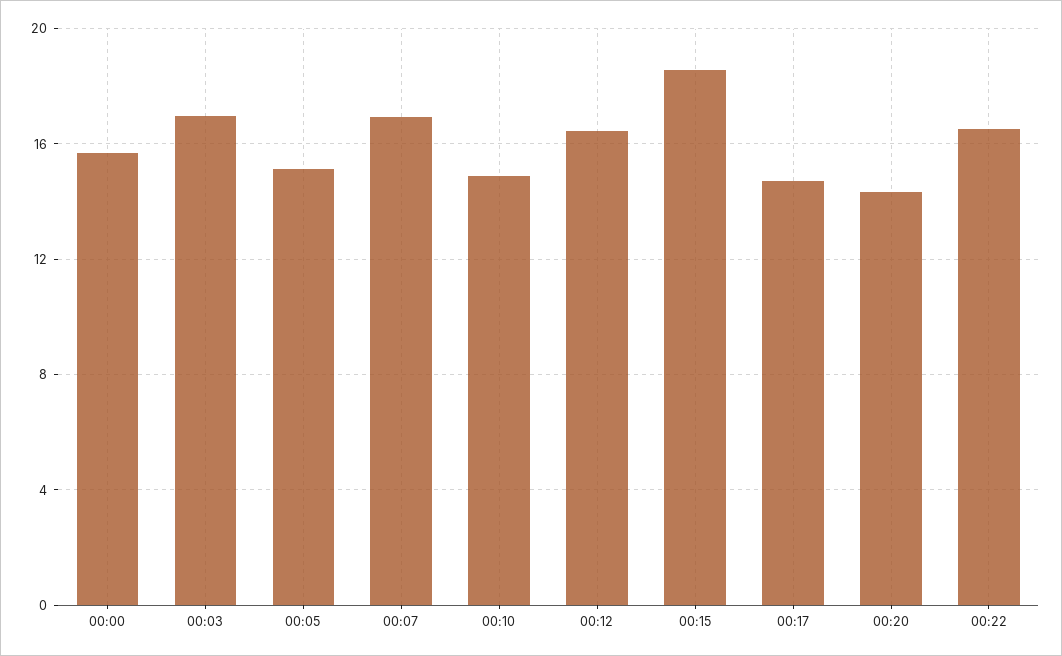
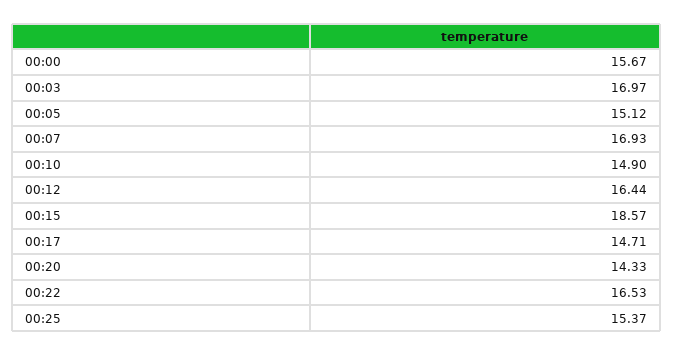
00:25: none -> 15.37

